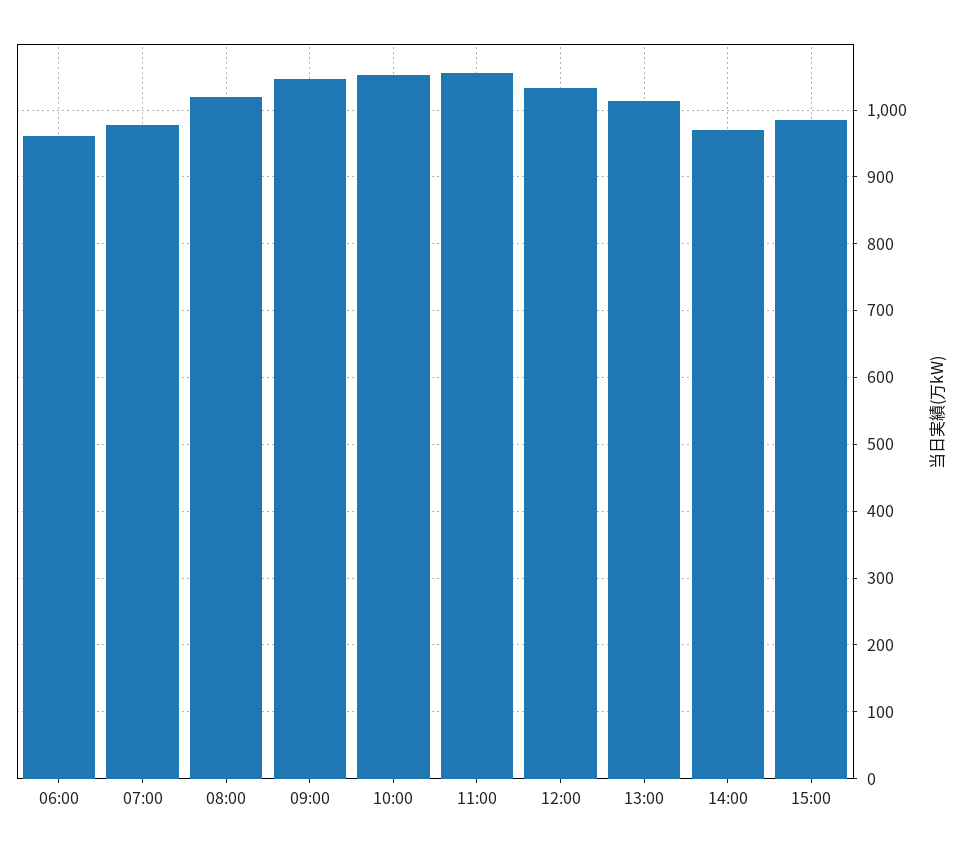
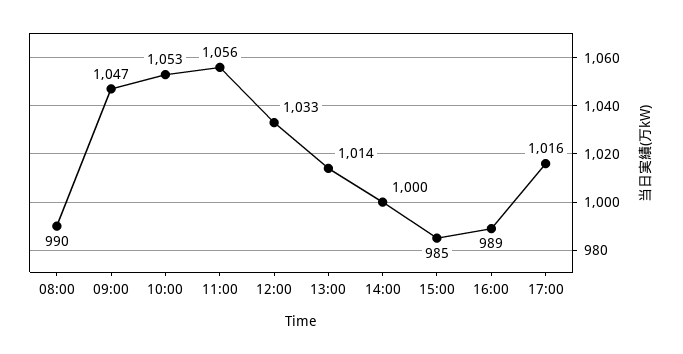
06:00: 960 -> none
07:00: 980 -> none
08:00: 1020 -> 990
14:00: 970 -> 1000
16:00: none -> 989
17:00: none -> 1016

